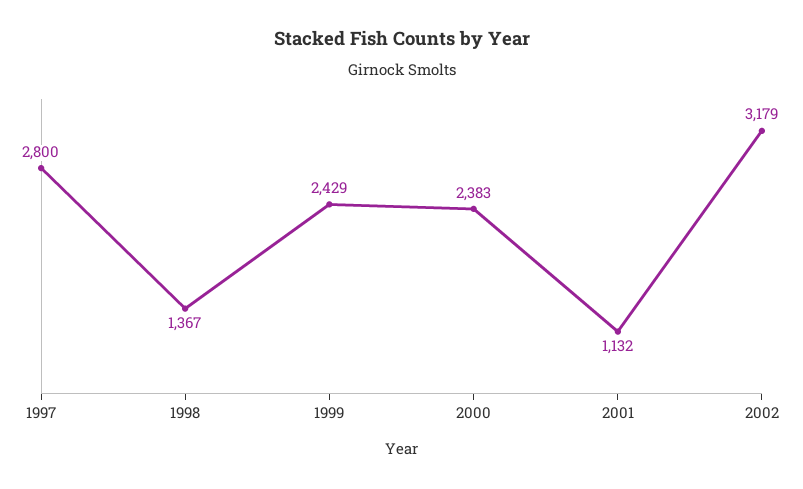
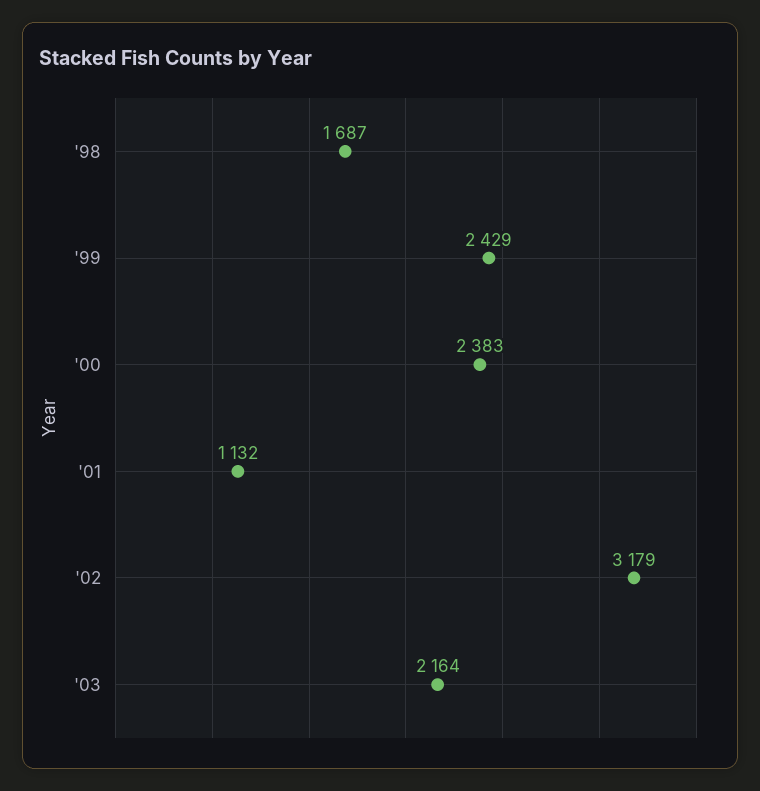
1997: 2800 -> none
1998: 1367 -> 1687
'03: none -> 2164

